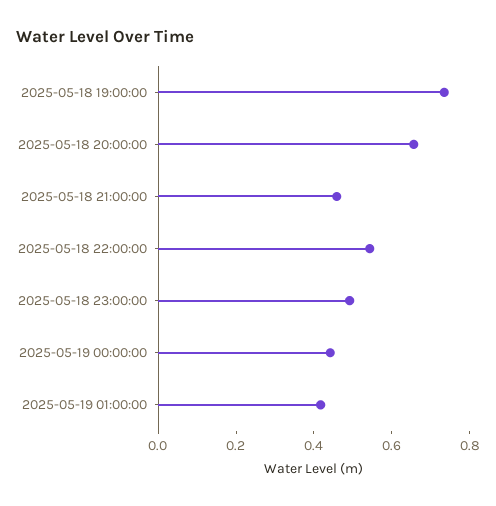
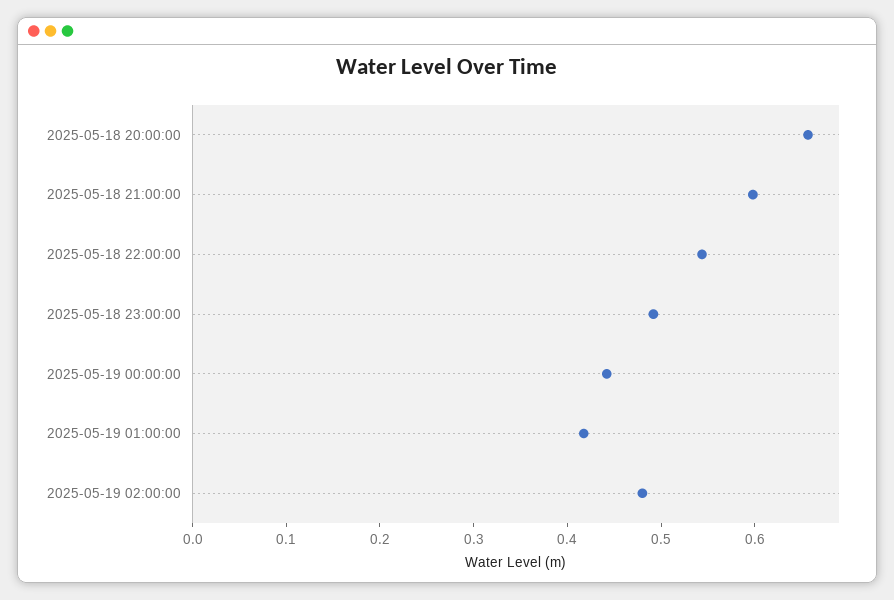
2025-05-18 19:00:00: 0.75 -> none
2025-05-18 21:00:00: 0.45 -> 0.6
2025-05-19 02:00:00: none -> 0.48

